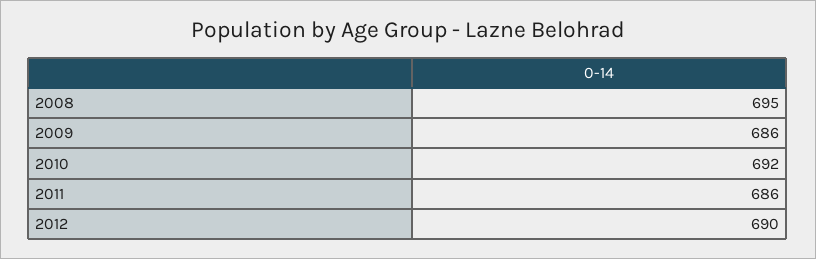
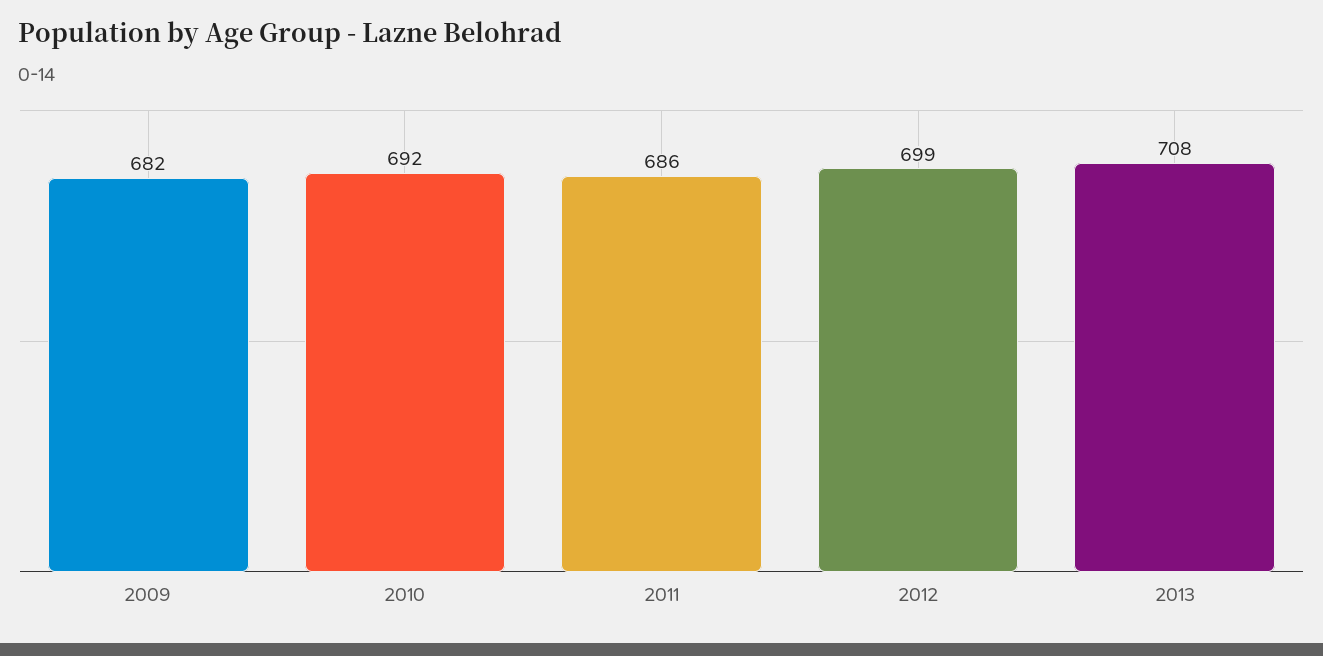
2008: 695 -> none
2009: 686 -> 682
2012: 690 -> 699
2013: none -> 708

